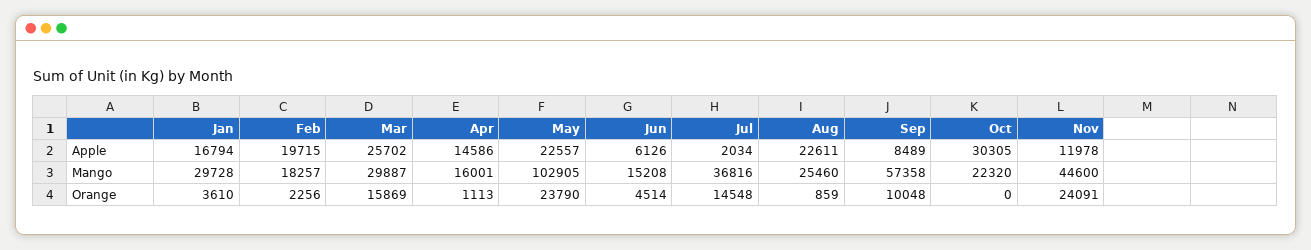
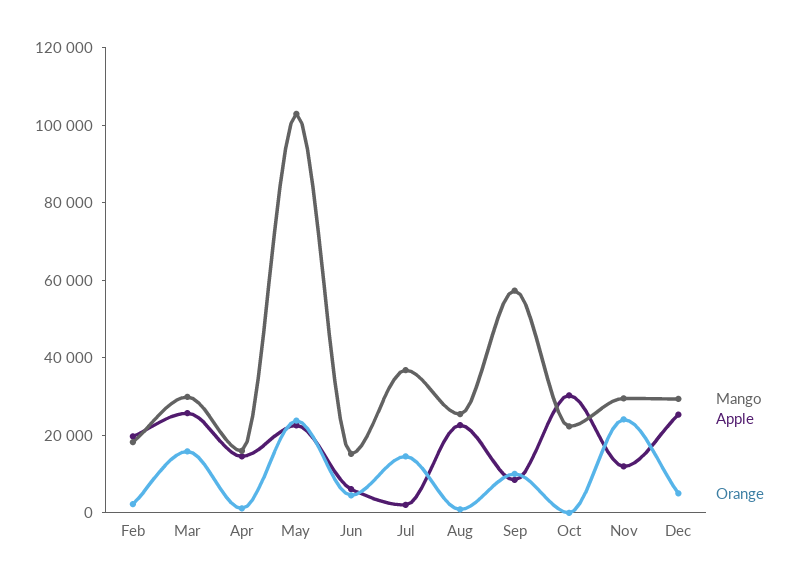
Apple, Jan: 16794 -> none
Mango, Jan: 29728 -> none
Mango, Nov: 44600 -> 30000
Orange, Jan: 3610 -> none
Mango, Dec: none -> 30000
Apple, Dec: none -> 25000
Orange, Dec: none -> 5000

